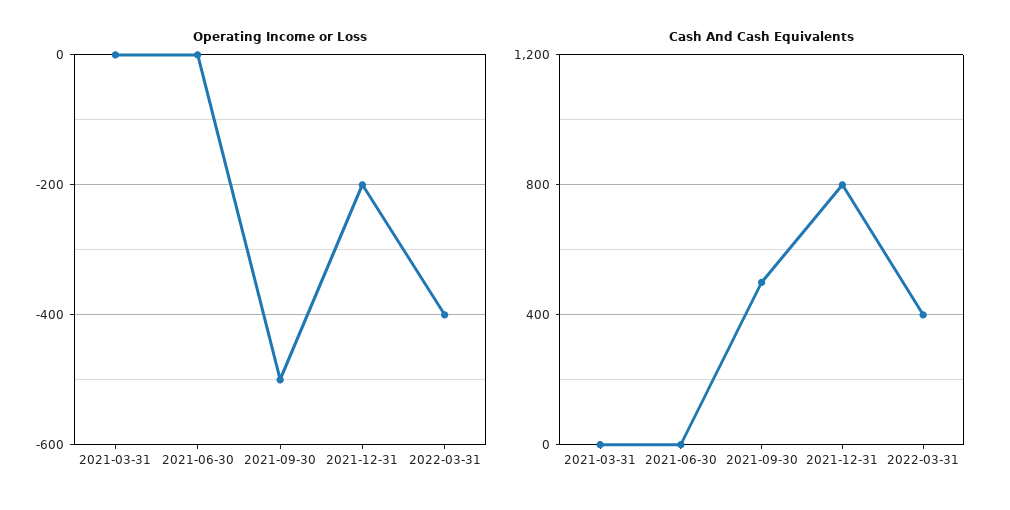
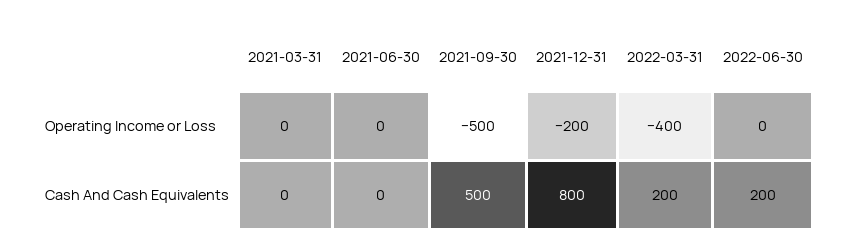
Cash And Cash Equivalents, 2022-03-31: 400 -> 200
Operating Income or Loss, 2022-06-30: none -> 0
Cash And Cash Equivalents, 2022-06-30: none -> 200

